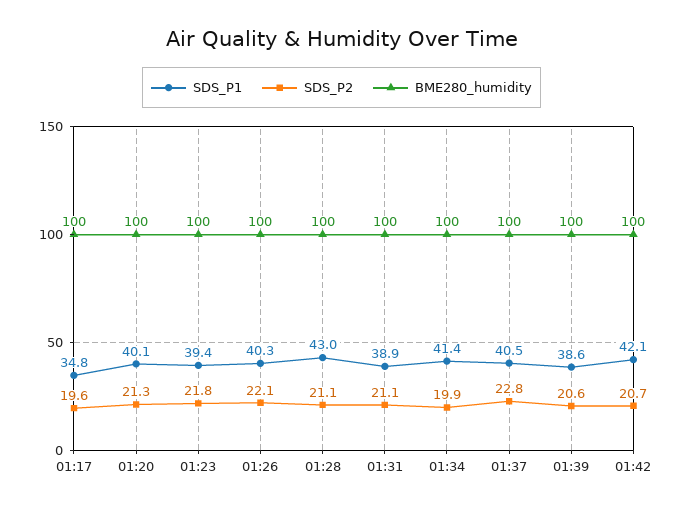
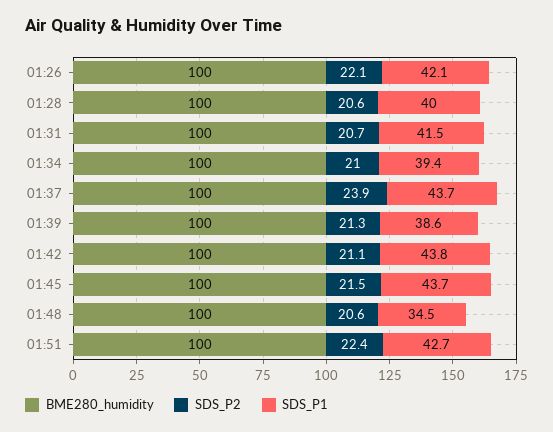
SDS_P1, 01:17: 34.8 -> none
SDS_P2, 01:17: 19.6 -> none
BME280_humidity, 01:17: 100 -> none
SDS_P1, 01:20: 40.1 -> none
SDS_P2, 01:20: 21.3 -> none
BME280_humidity, 01:20: 100 -> none
SDS_P1, 01:23: 39.4 -> none
SDS_P2, 01:23: 21.8 -> none
BME280_humidity, 01:23: 100 -> none
SDS_P1, 01:26: 40.3 -> 42.1
SDS_P1, 01:28: 43 -> 40
SDS_P2, 01:28: 21.1 -> 20.6
SDS_P1, 01:31: 38.9 -> 41.5
SDS_P2, 01:31: 21.1 -> 20.7
SDS_P1, 01:34: 41.4 -> 39.4
SDS_P2, 01:34: 19.9 -> 21
SDS_P1, 01:37: 40.5 -> 43.7
SDS_P2, 01:37: 22.8 -> 23.9
SDS_P2, 01:39: 20.6 -> 21.3
SDS_P1, 01:42: 42.1 -> 43.8
SDS_P2, 01:42: 20.7 -> 21.1
BME280_humidity, 01:45: none -> 100
SDS_P2, 01:45: none -> 21.5
SDS_P1, 01:45: none -> 43.7
BME280_humidity, 01:48: none -> 100
SDS_P2, 01:48: none -> 20.6
SDS_P1, 01:48: none -> 34.5
BME280_humidity, 01:51: none -> 100
SDS_P2, 01:51: none -> 22.4
SDS_P1, 01:51: none -> 42.7

